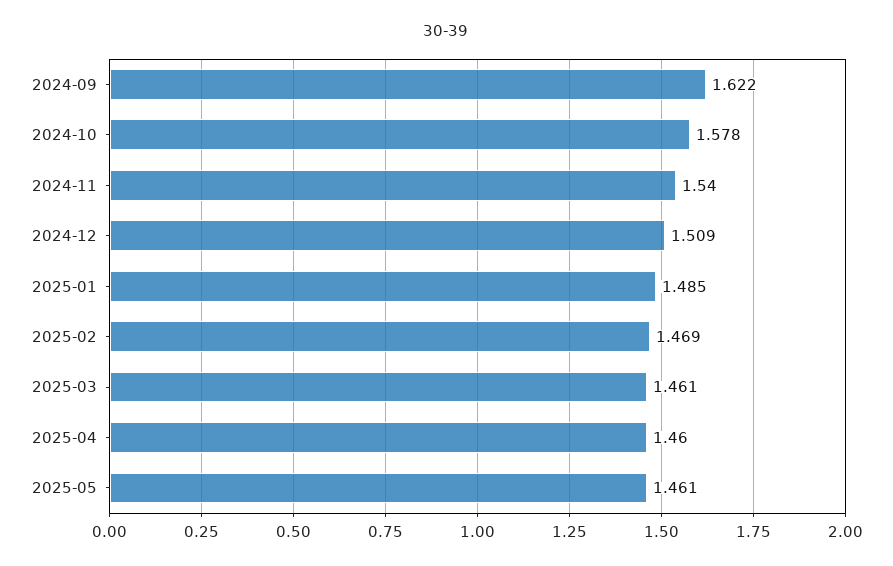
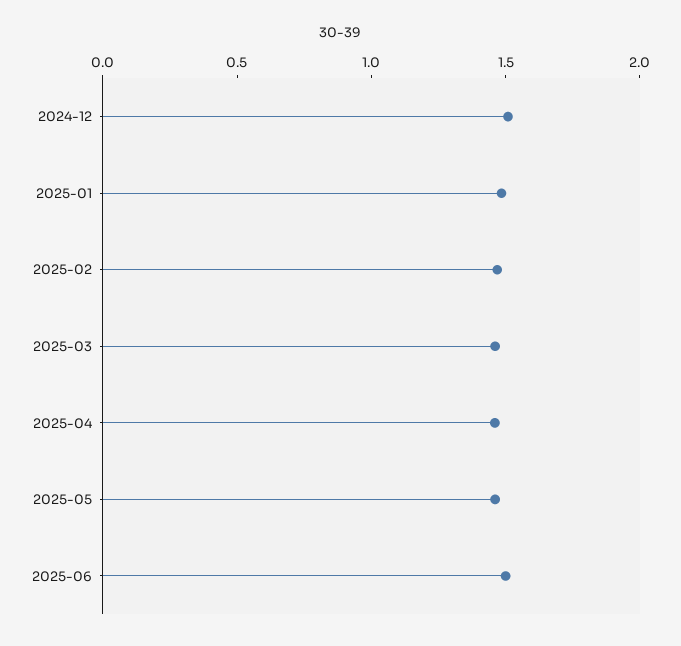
2024-09: 1.622 -> none
2024-10: 1.578 -> none
2024-11: 1.54 -> none
2025-06: none -> 1.5

